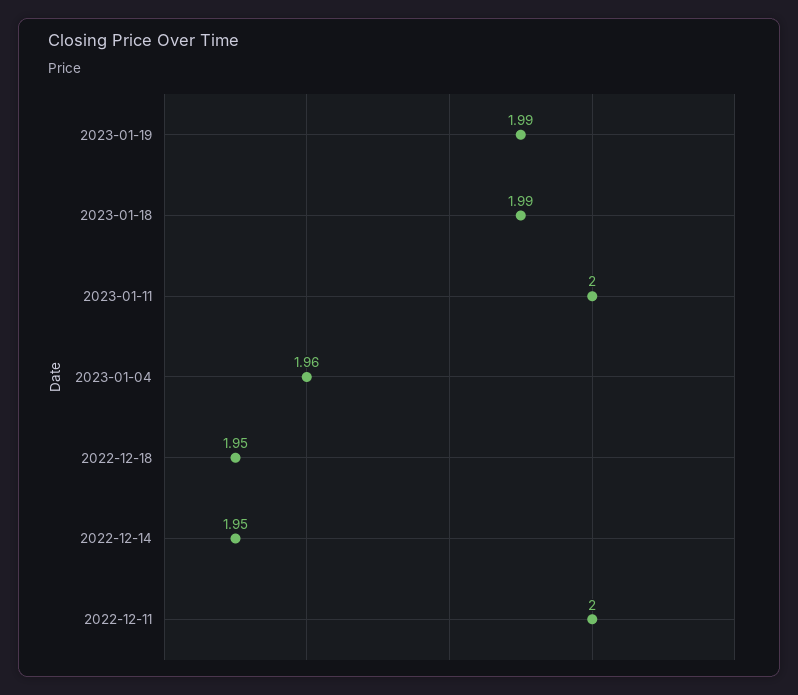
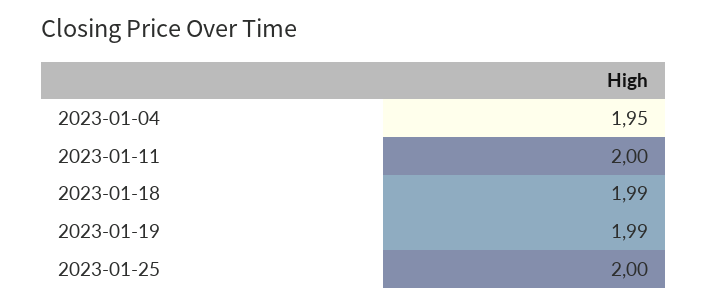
2023-01-04: 1.96 -> 1.95
2022-12-18: 1.95 -> none
2022-12-14: 1.95 -> none
2022-12-11: 2 -> none
2023-01-25: none -> 2

